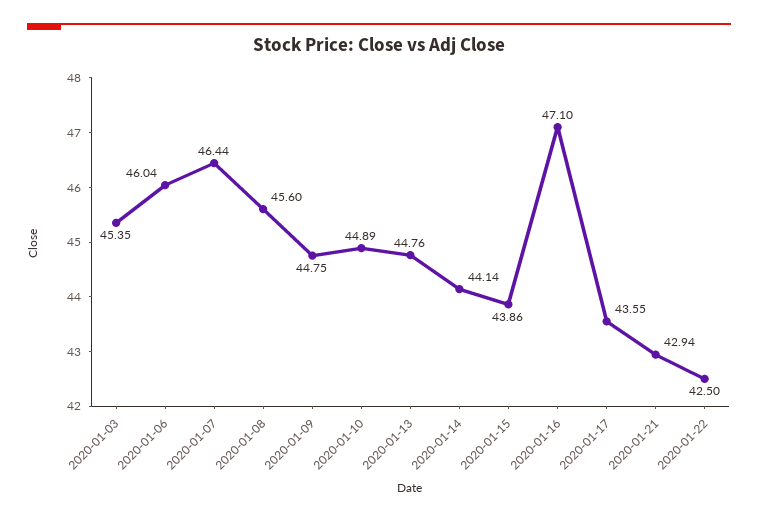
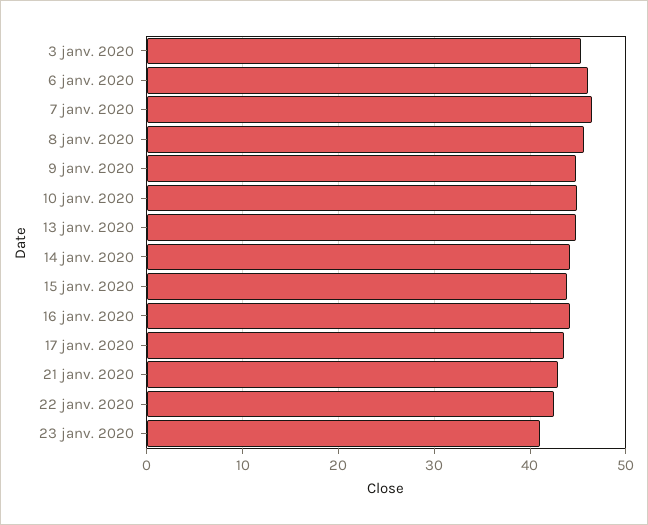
2020-01-16: 47.1 -> 44
23 janv. 2020: none -> 41

